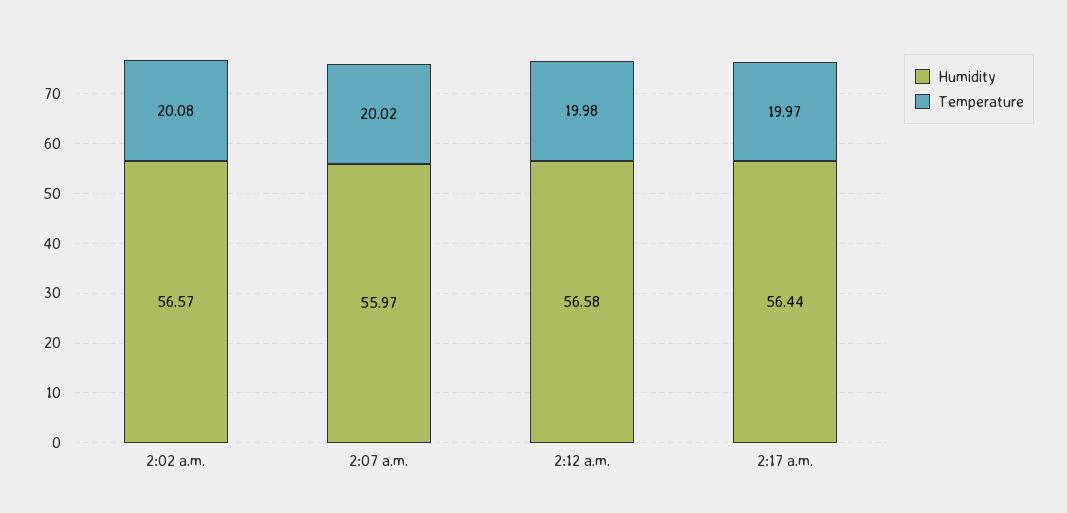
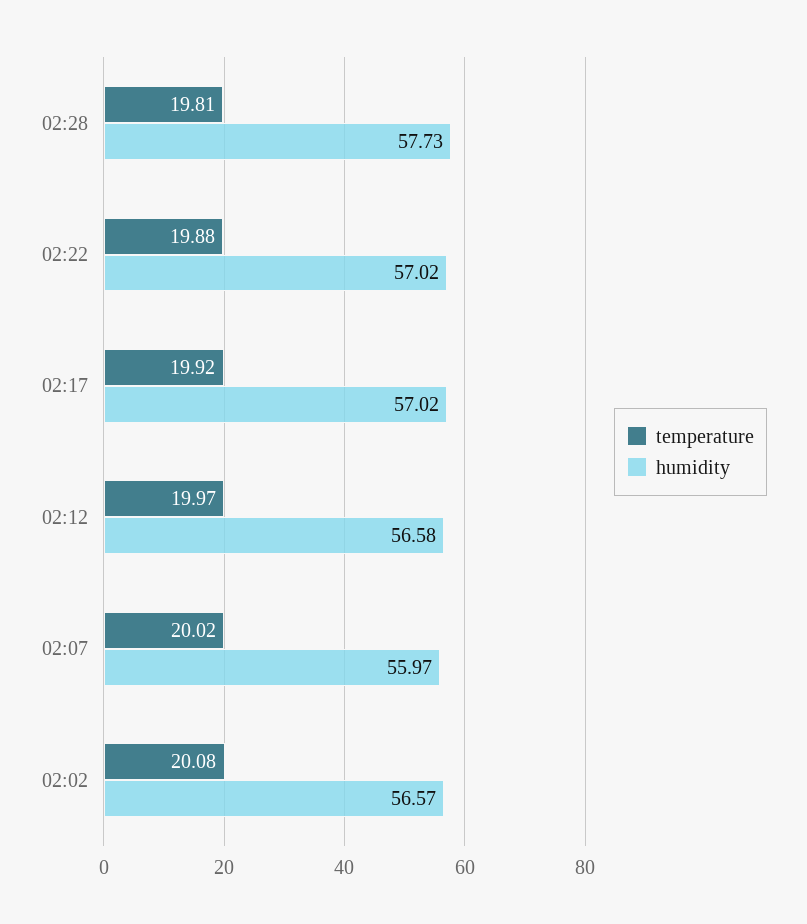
Temperature, 2:12 a.m.: 19.98 -> 19.97
Humidity, 2:17 a.m.: 56.44 -> 57.02
Temperature, 2:17 a.m.: 19.97 -> 19.92
Temperature, 02:28: none -> 19.81
Humidity, 02:28: none -> 57.73
Temperature, 02:22: none -> 19.88
Humidity, 02:22: none -> 57.02

